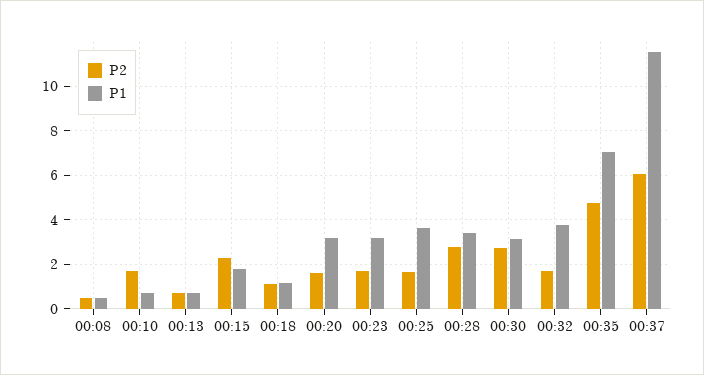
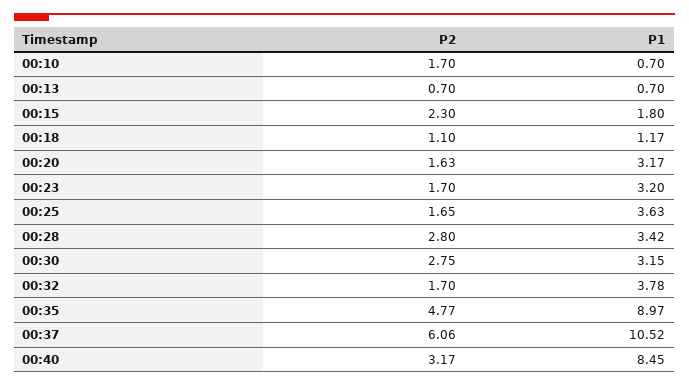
P2, 00:08: 0.5 -> none
P1, 00:08: 0.5 -> none
P1, 00:35: 7 -> 8.97
P1, 00:37: 11.5 -> 10.52
P2, 00:40: none -> 3.17
P1, 00:40: none -> 8.45

